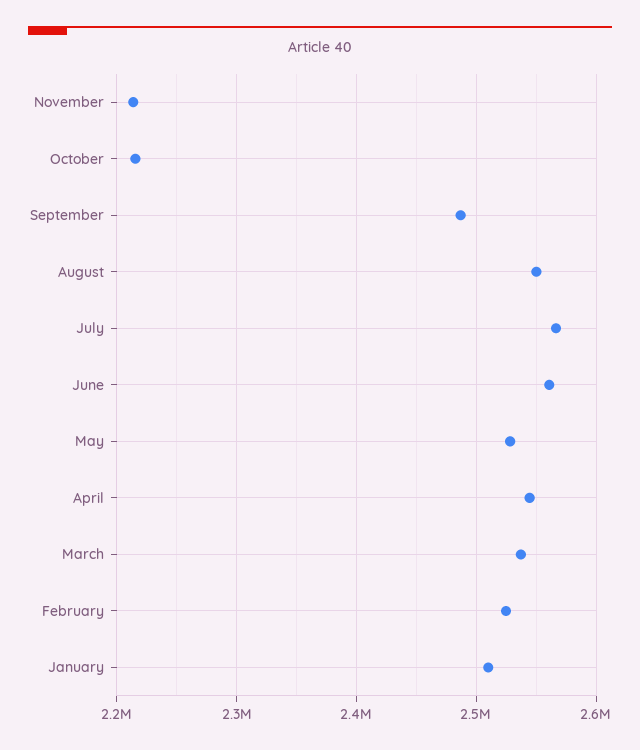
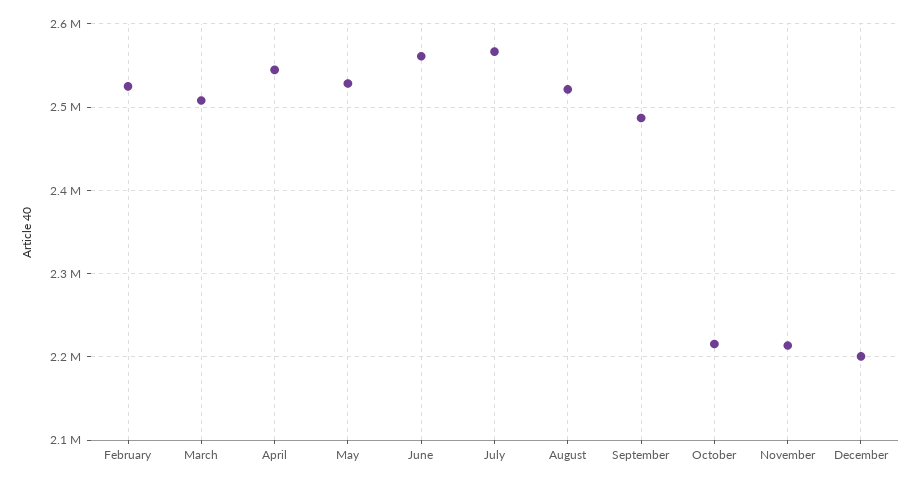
August: 2550000 -> 2520000
March: 2540000 -> 2510000
January: 2510000 -> none
December: none -> 2200000

